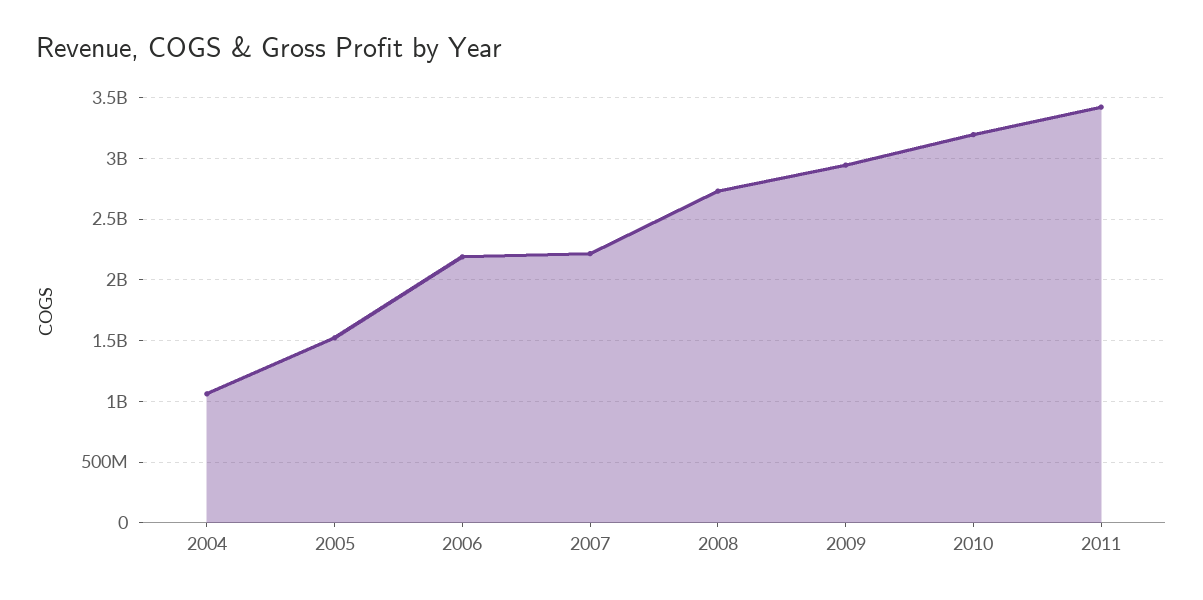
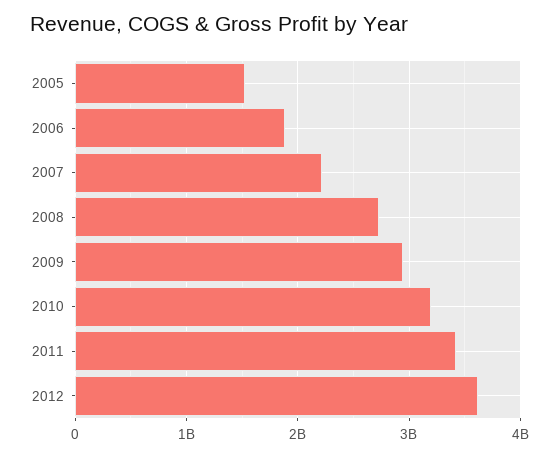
2004: 1050000000 -> none
2006: 2200000000 -> 1900000000
2012: none -> 3600000000

